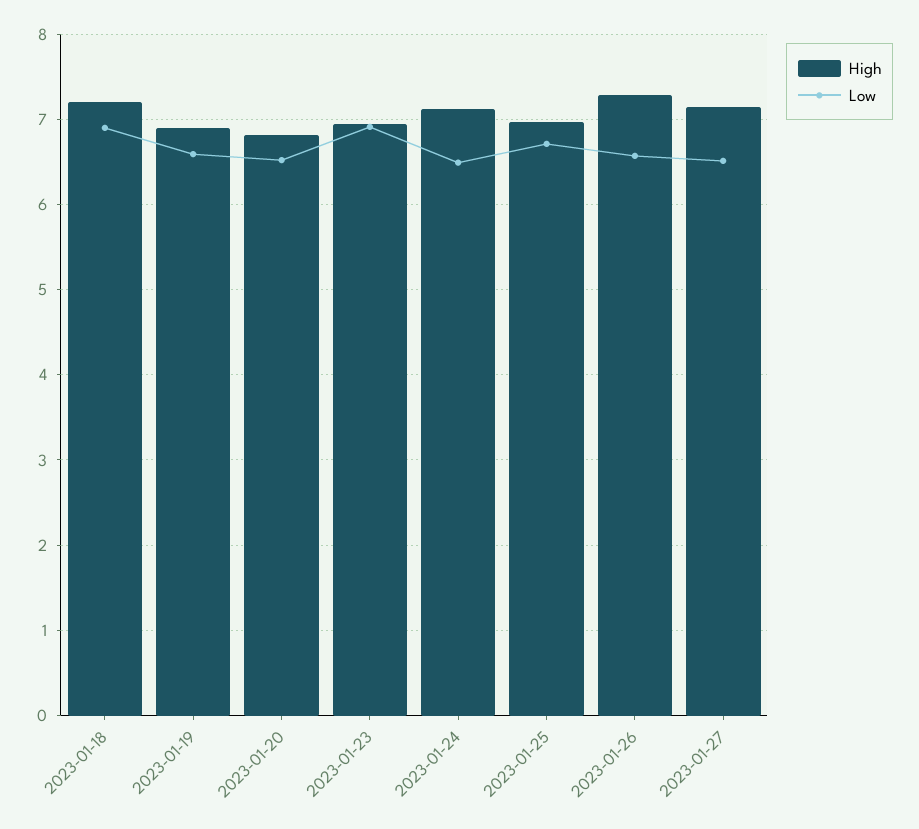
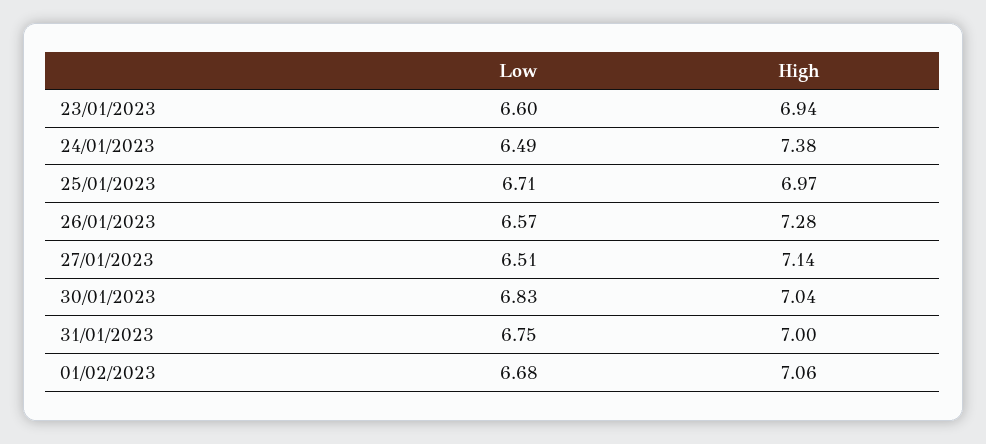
High, 2023-01-18: 7.2 -> none
Low, 2023-01-18: 6.9 -> none
High, 2023-01-19: 6.9 -> none
Low, 2023-01-19: 6.6 -> none
High, 2023-01-20: 6.8 -> none
Low, 2023-01-20: 6.5 -> none
Low, 2023-01-23: 6.9 -> 6.6
High, 2023-01-24: 7.1 -> 7.38
Low, 30/01/2023: none -> 6.83
High, 30/01/2023: none -> 7.04
Low, 31/01/2023: none -> 6.75
High, 31/01/2023: none -> 7
Low, 01/02/2023: none -> 6.68
High, 01/02/2023: none -> 7.06

